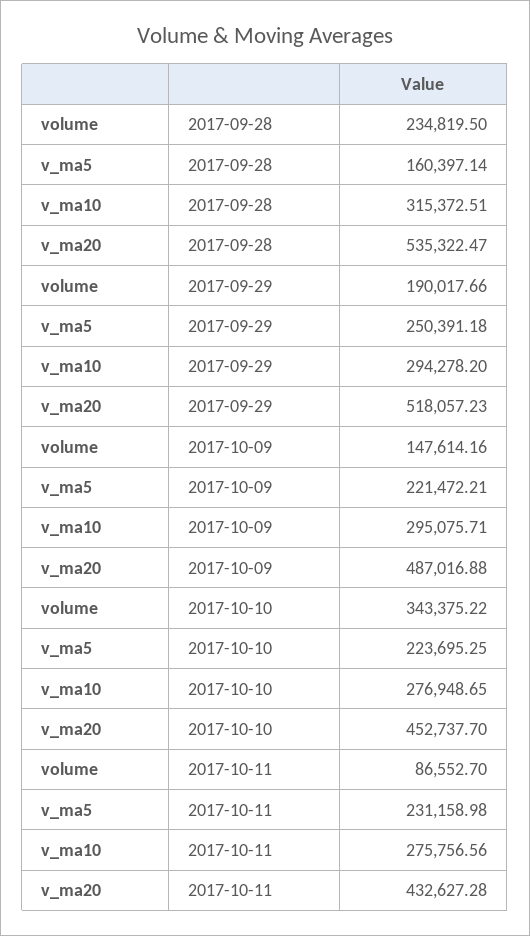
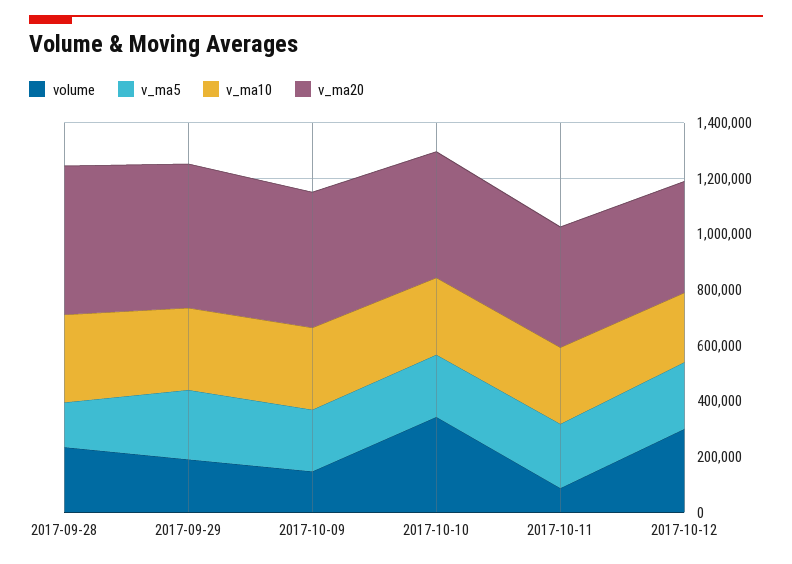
volume, 2017-10-12: none -> 300000
v_ma5, 2017-10-12: none -> 250000
v_ma10, 2017-10-12: none -> 250000
v_ma20, 2017-10-12: none -> 400000

